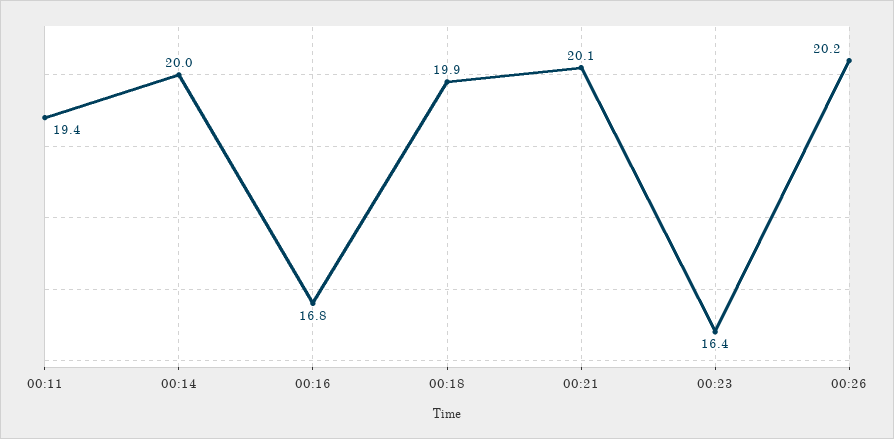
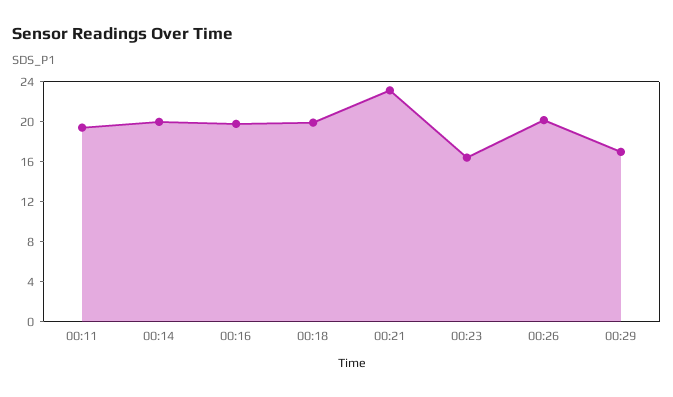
00:16: 16.8 -> 20
00:21: 20.1 -> 23
00:29: none -> 17

